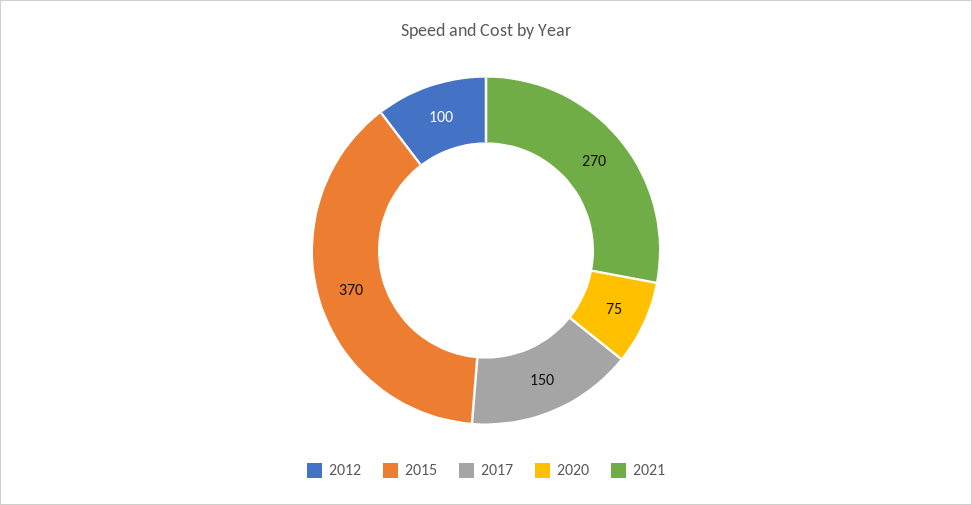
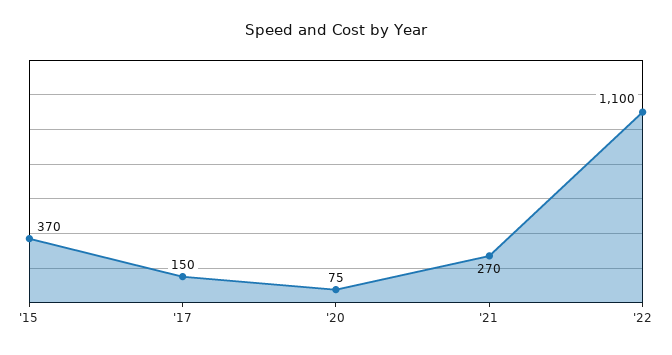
2012: 100 -> none
'22: none -> 1100

